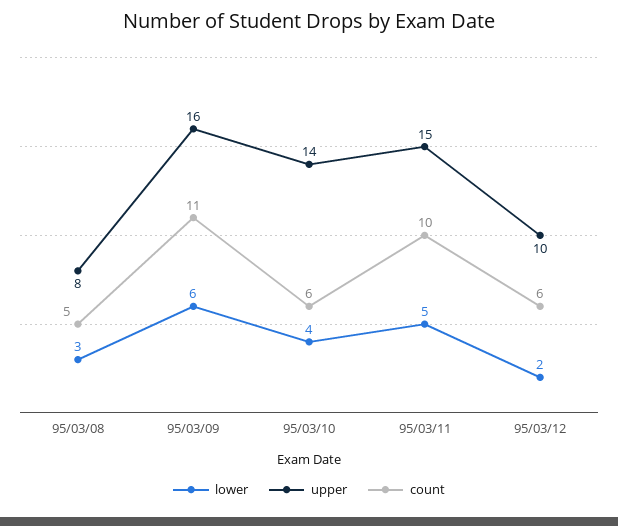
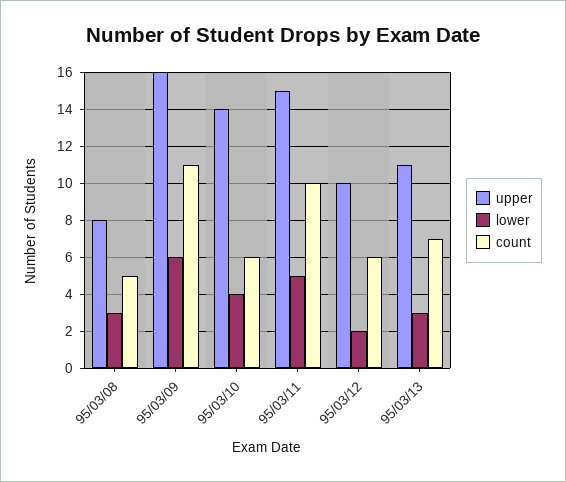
upper, 95/03/13: none -> 11
lower, 95/03/13: none -> 3
count, 95/03/13: none -> 7

